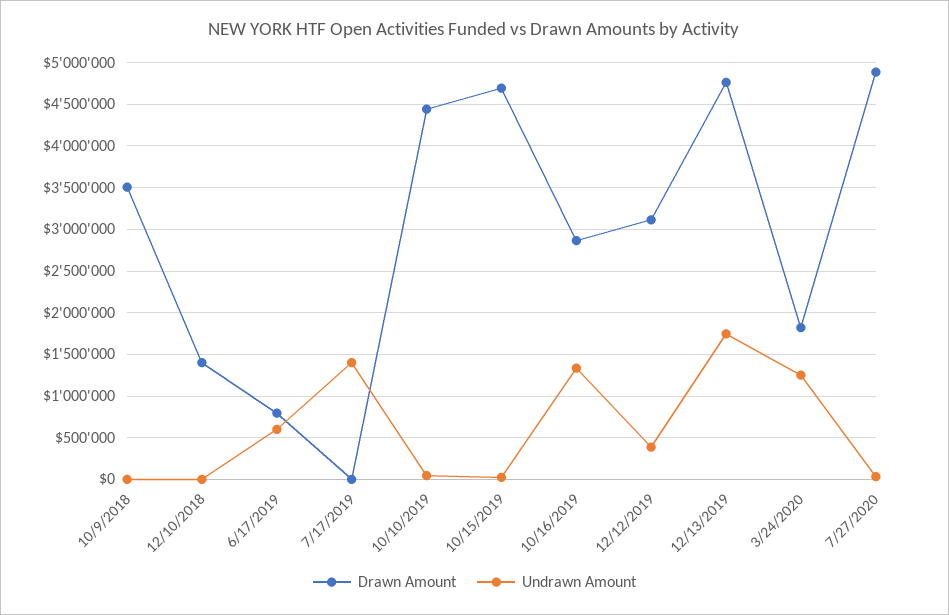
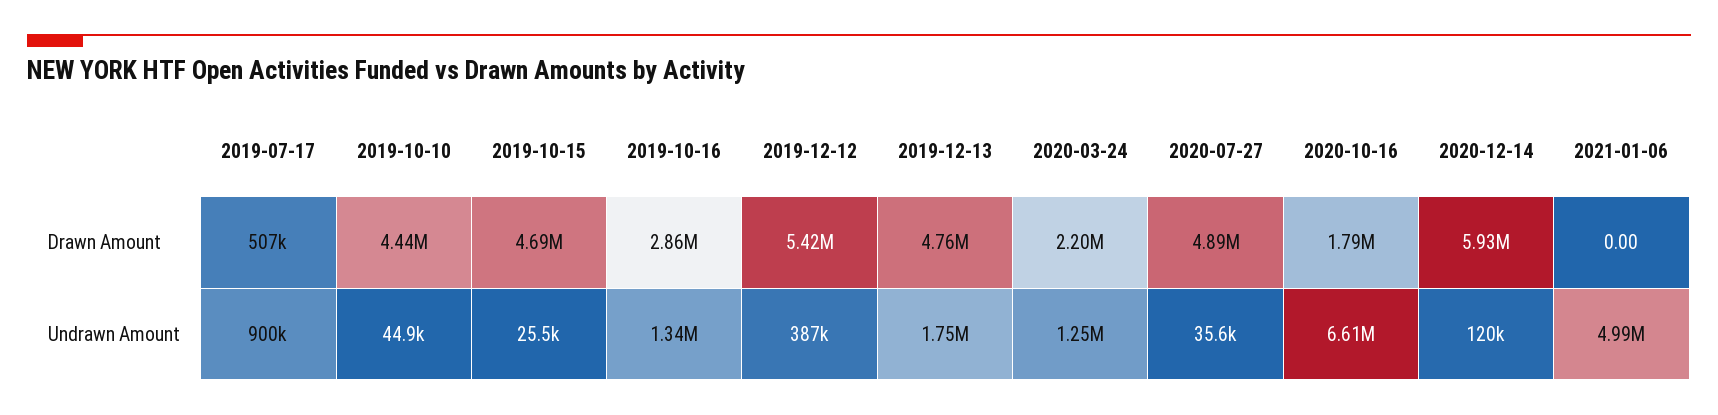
Drawn Amount, 10/9/2018: 3500000 -> none
Undrawn Amount, 10/9/2018: 0 -> none
Drawn Amount, 12/10/2018: 1400000 -> none
Undrawn Amount, 12/10/2018: 0 -> none
Drawn Amount, 6/17/2019: 800000 -> none
Undrawn Amount, 6/17/2019: 600000 -> none
Drawn Amount, 7/17/2019: 0 -> 507000
Undrawn Amount, 7/17/2019: 1400000 -> 900000
Drawn Amount, 12/12/2019: 3100000 -> 5420000
Drawn Amount, 3/24/2020: 1800000 -> 2200000
Drawn Amount, 2020-10-16: none -> 1790000
Drawn Amount, 2020-12-14: none -> 5930000
Drawn Amount, 2021-01-06: none -> 0
Undrawn Amount, 2020-10-16: none -> 6610000
Undrawn Amount, 2020-12-14: none -> 120000
Undrawn Amount, 2021-01-06: none -> 4990000

